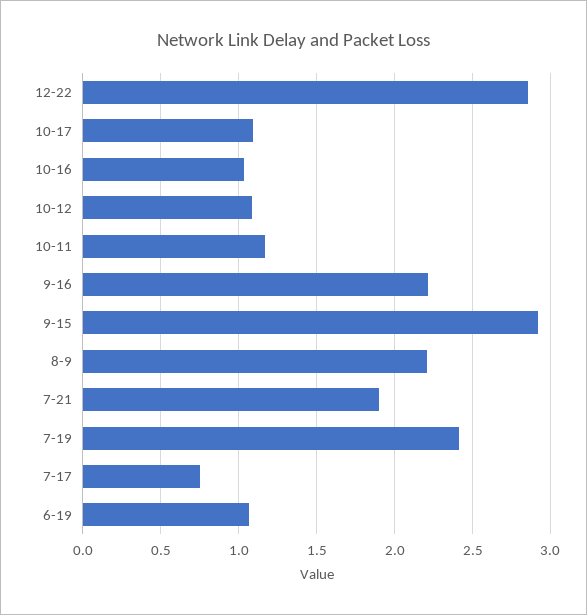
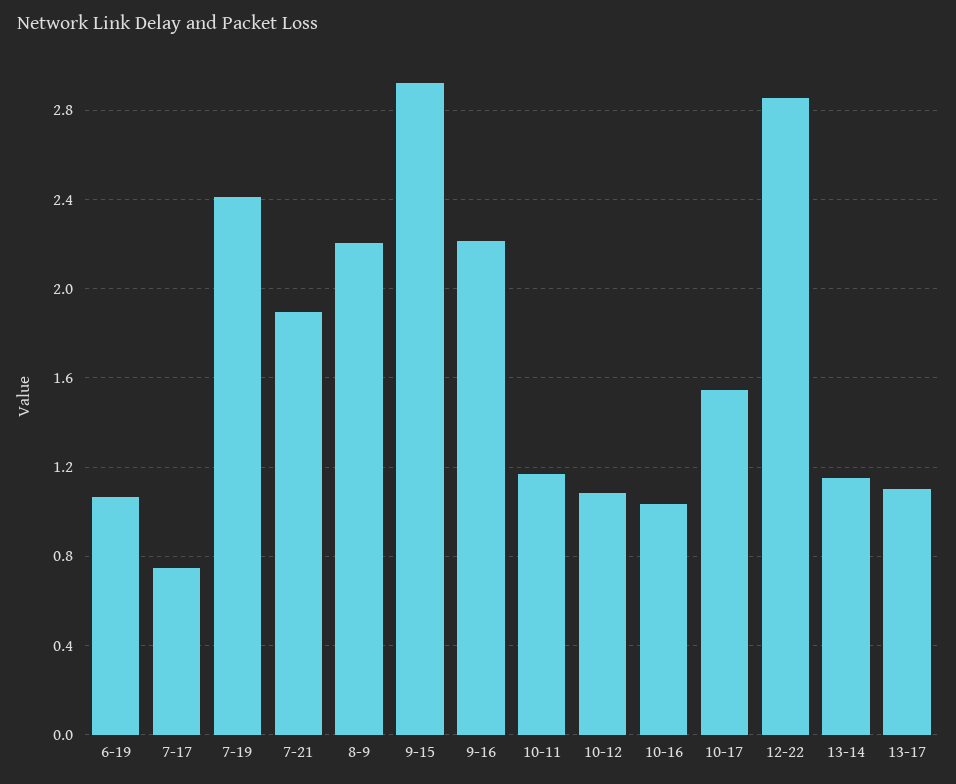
10-17: 1.1 -> 1.55
13-14: none -> 1.15
13-17: none -> 1.1

